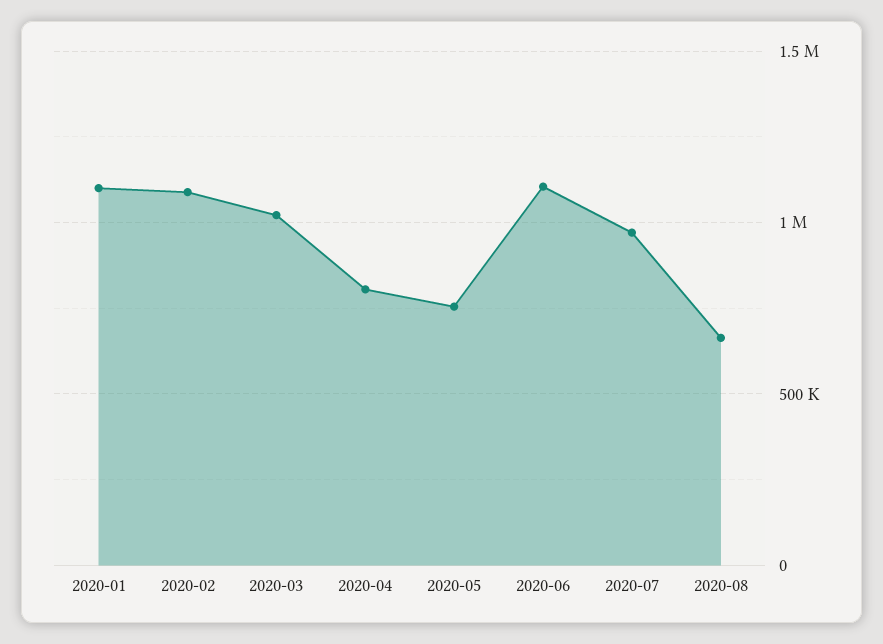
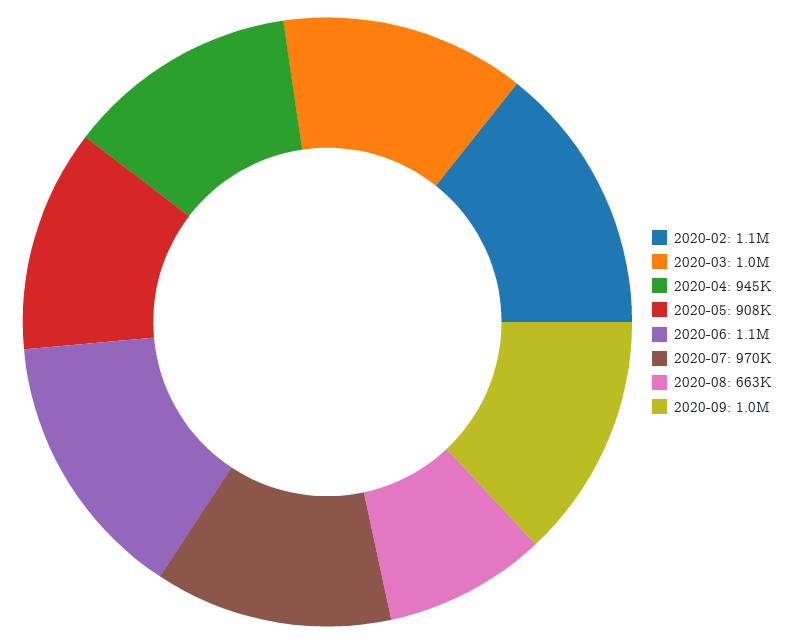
2020-01: 1100000 -> none
2020-04: 800000 -> 945000
2020-05: 750000 -> 908000
2020-09: none -> 1000000

